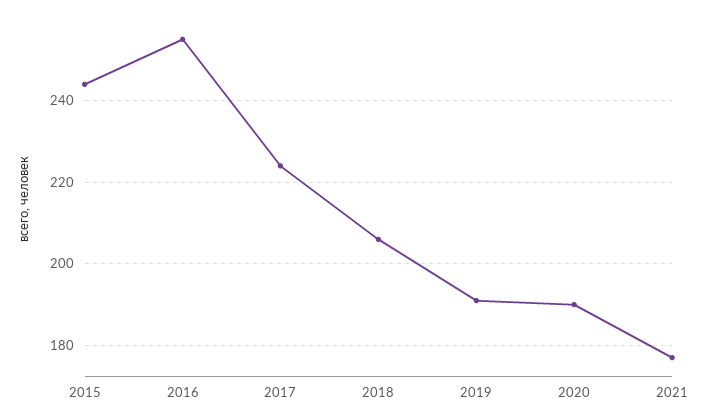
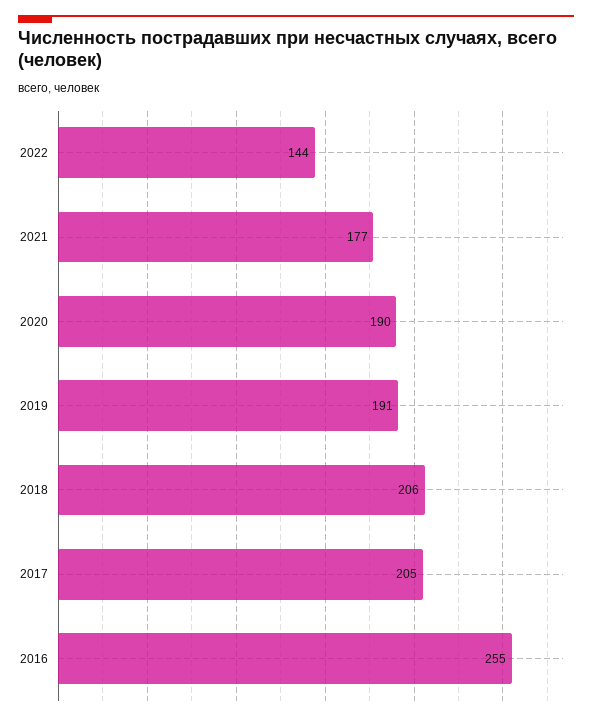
2015: 245 -> none
2017: 225 -> 205
2022: none -> 144

